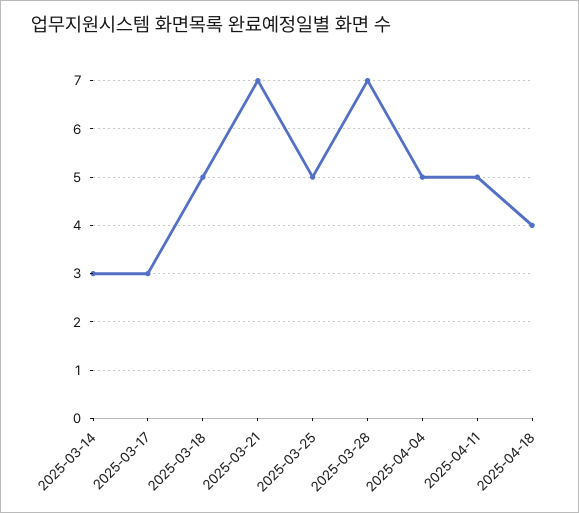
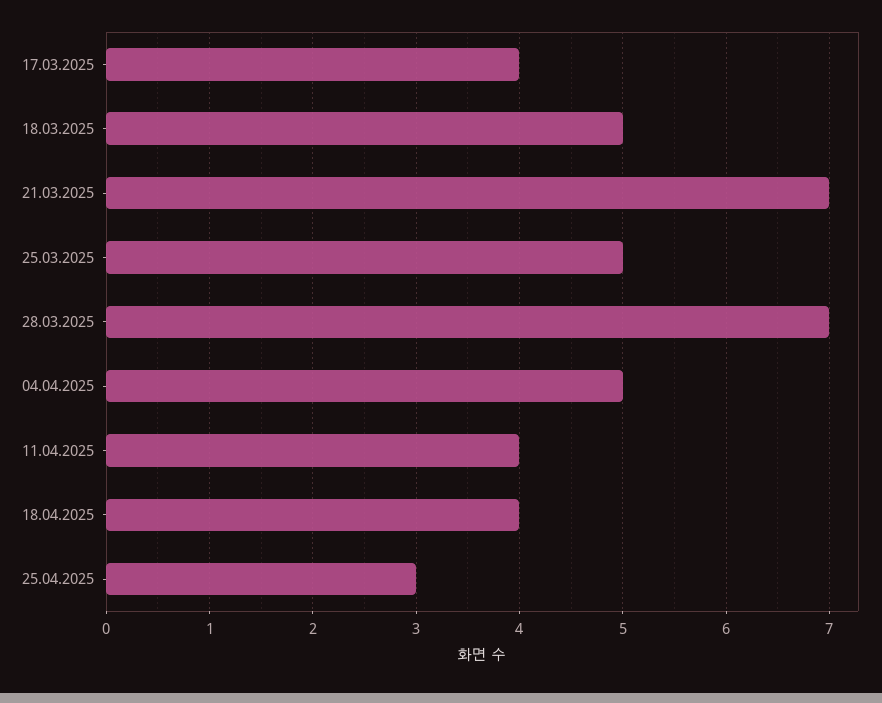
2025-03-14: 3 -> none
2025-03-17: 3 -> 4
2025-04-11: 5 -> 4
25.04.2025: none -> 3

